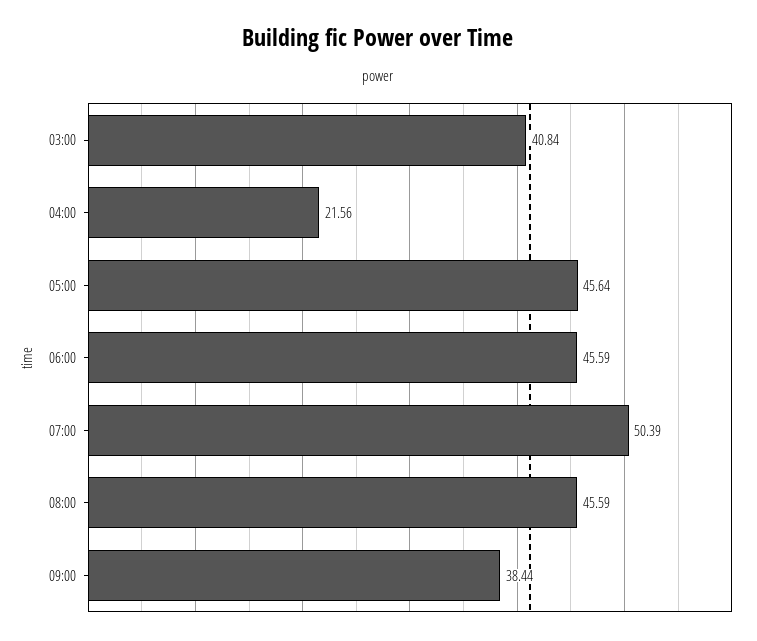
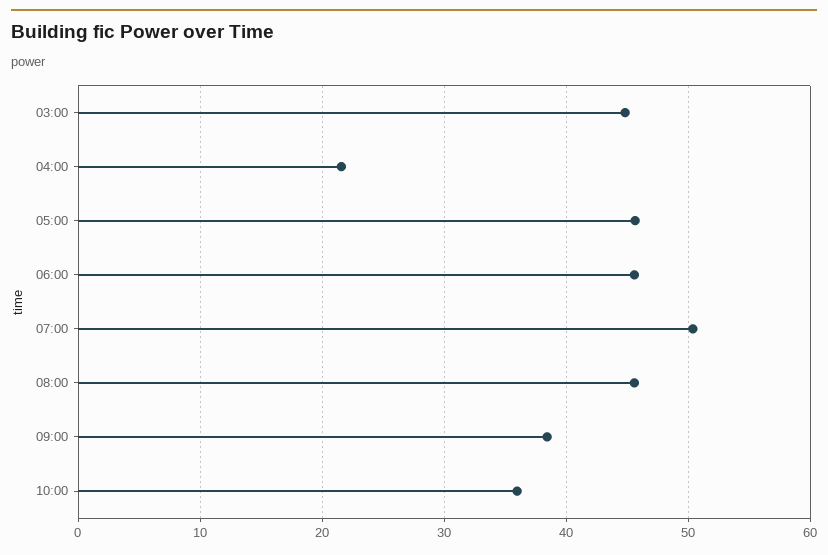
03:00: 40.84 -> 45
10:00: none -> 36

